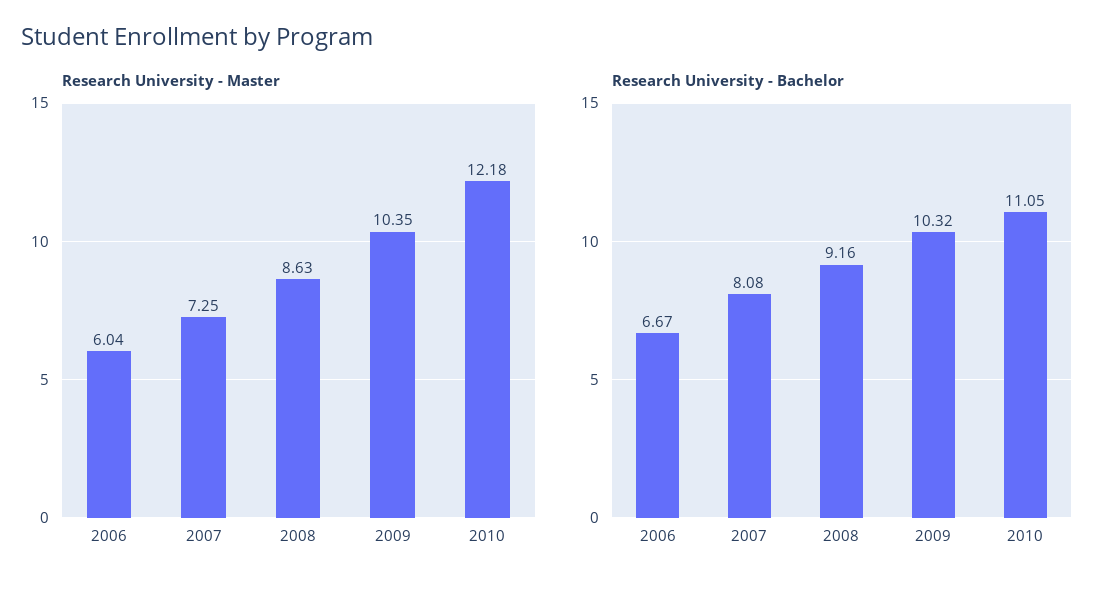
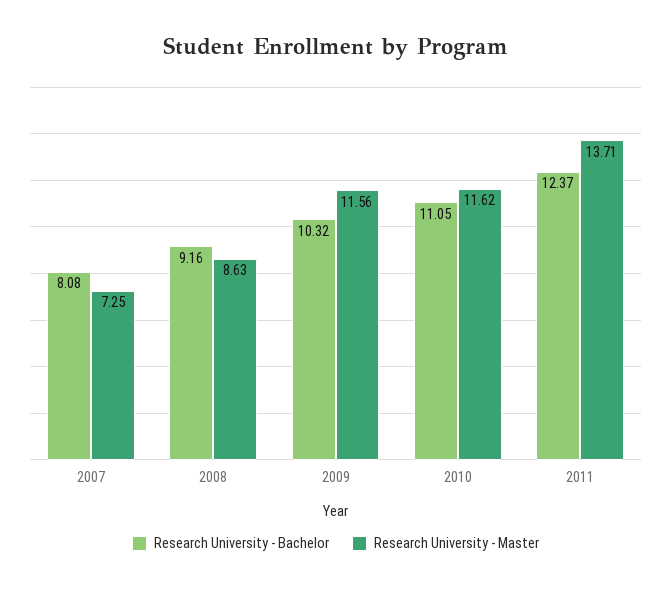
Research University - Master, 2006: 6.04 -> none
Research University - Master, 2009: 10.35 -> 11.56
Research University - Master, 2010: 12.18 -> 11.62
Research University - Bachelor, 2006: 6.67 -> none
Research University - Bachelor, 2011: none -> 12.37
Research University - Master, 2011: none -> 13.71

